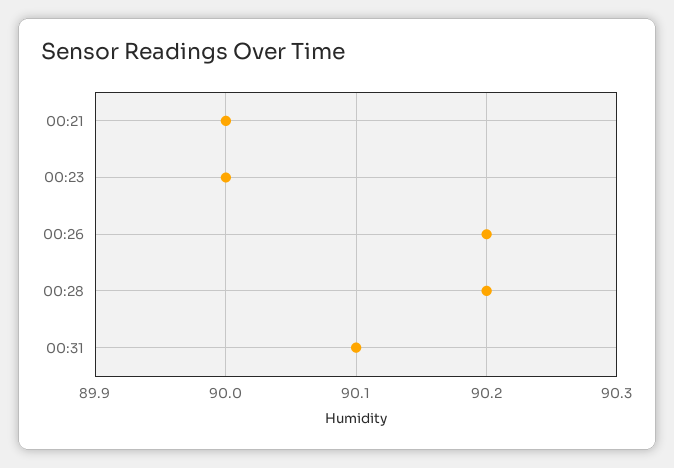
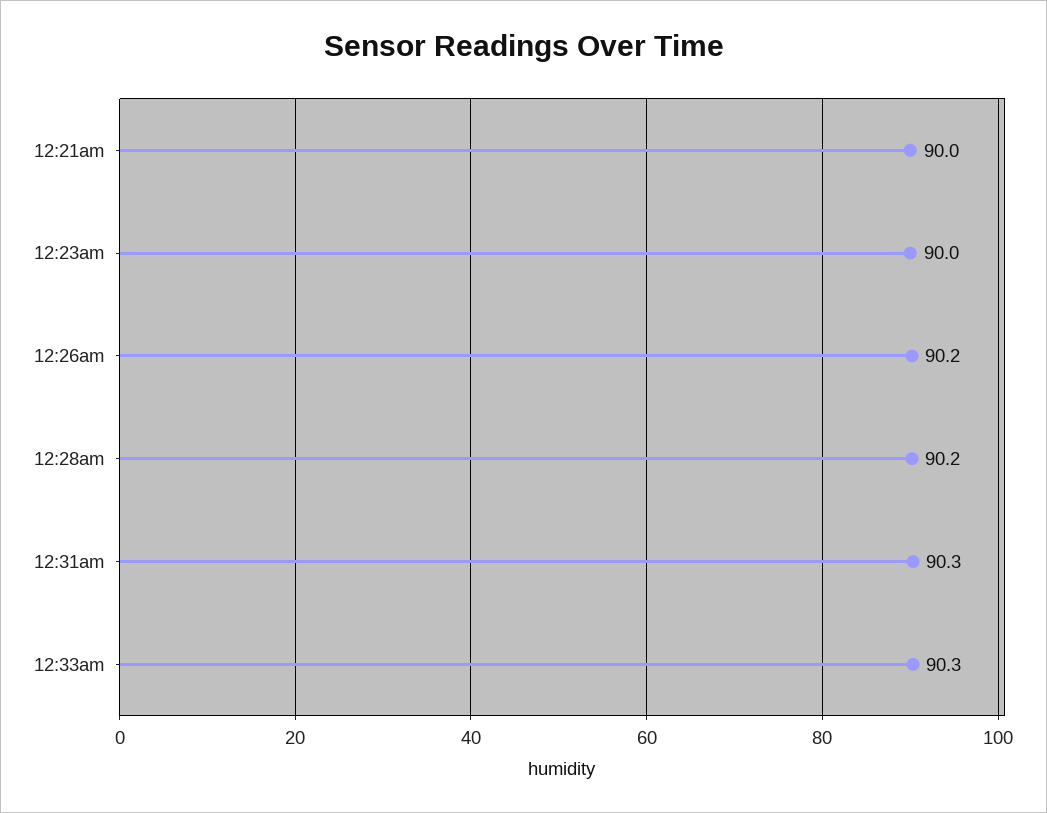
00:31: 90.1 -> 90.3
12:33am: none -> 90.3

